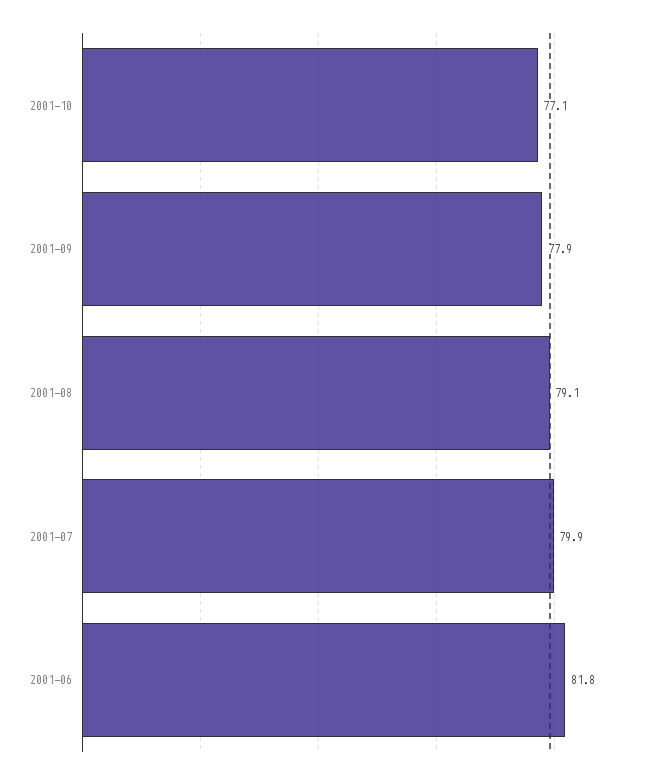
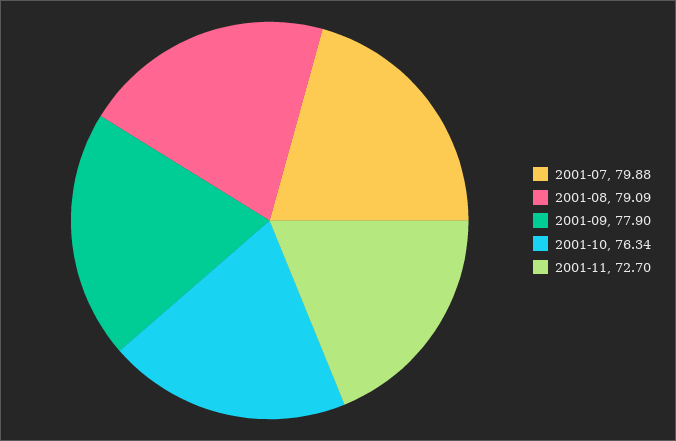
2001-10: 77.1 -> 76.34
2001-06: 81.8 -> none
2001-11: none -> 72.7

